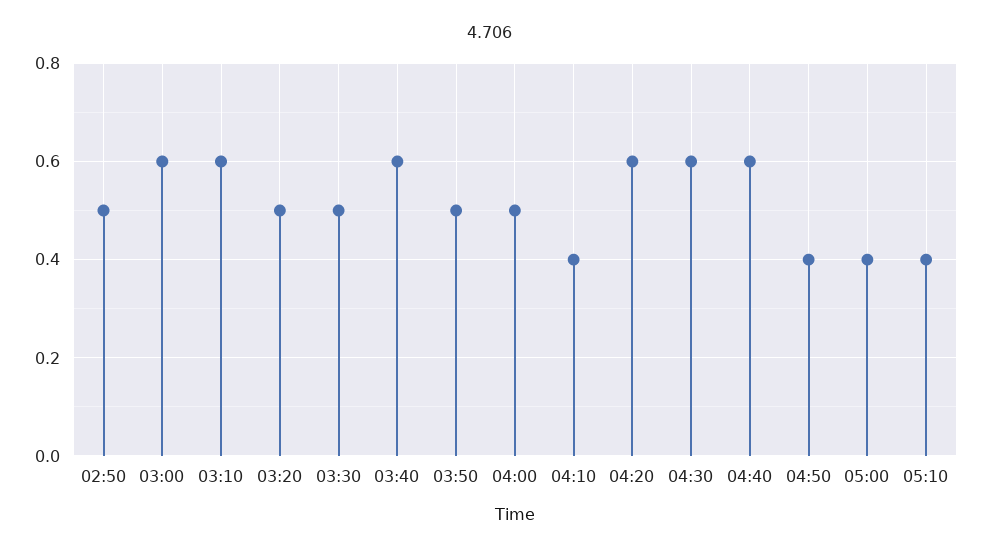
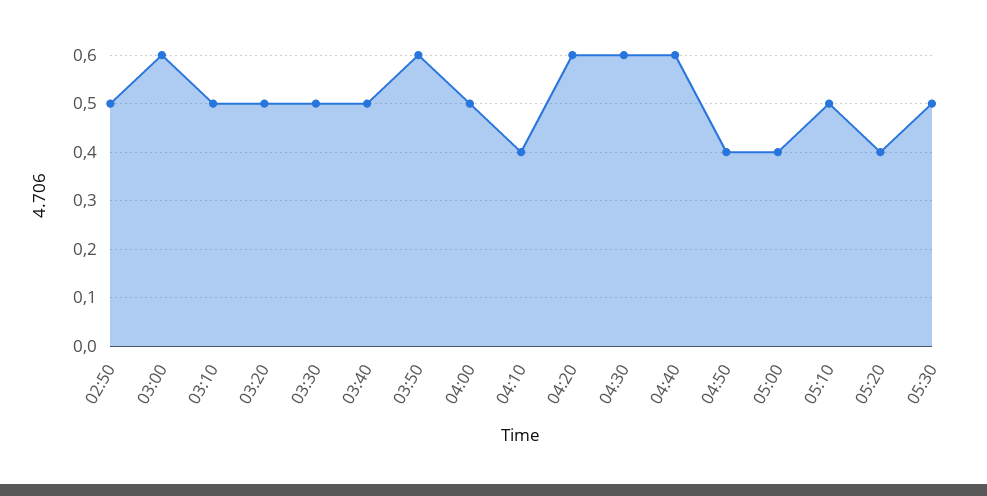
03:10: 0.6 -> 0.5
03:40: 0.6 -> 0.5
03:50: 0.5 -> 0.6
05:10: 0.4 -> 0.5
05:20: none -> 0.4
05:30: none -> 0.5

